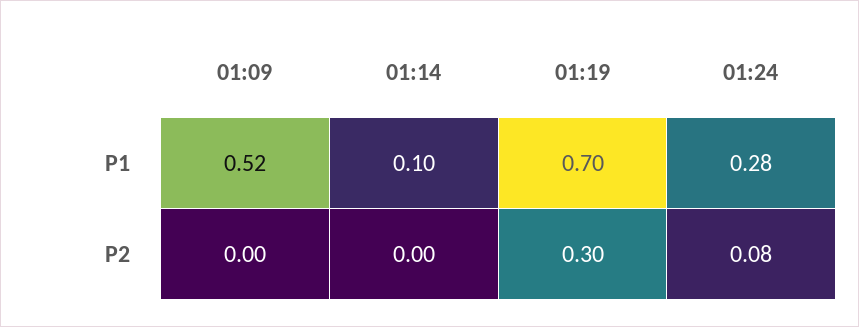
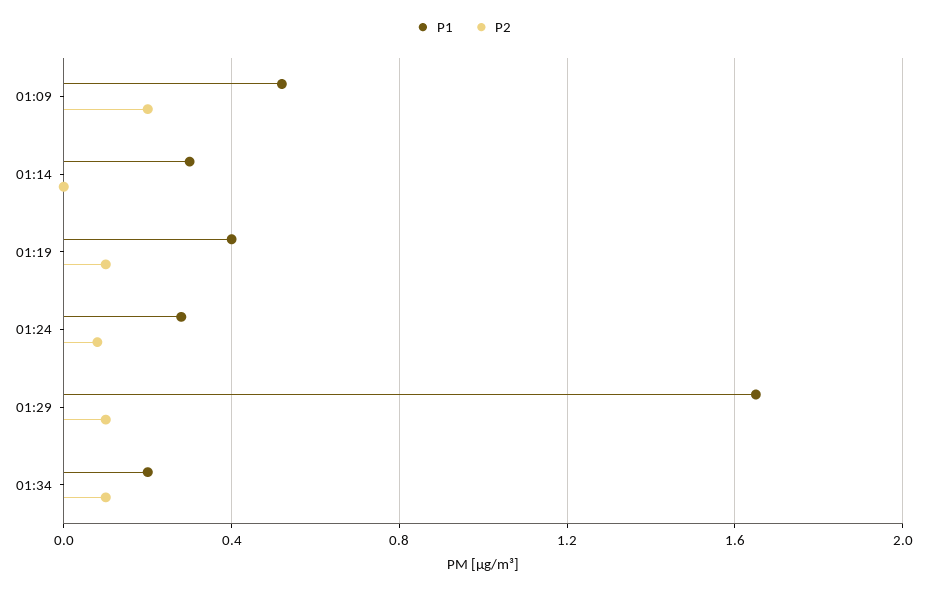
P1, 01:14: 0.1 -> 0.3
P1, 01:19: 0.7 -> 0.4
P2, 01:09: 0 -> 0.2
P2, 01:19: 0.3 -> 0.1
P1, 01:29: none -> 1.65
P2, 01:29: none -> 0.1
P1, 01:34: none -> 0.2
P2, 01:34: none -> 0.1

